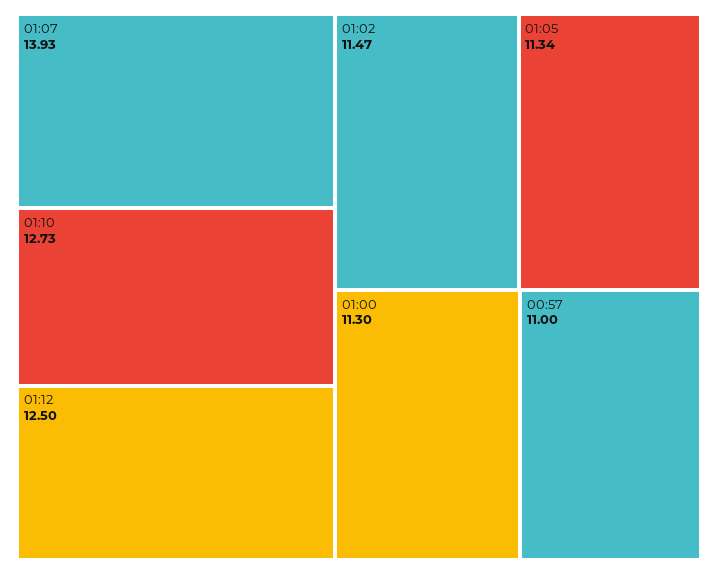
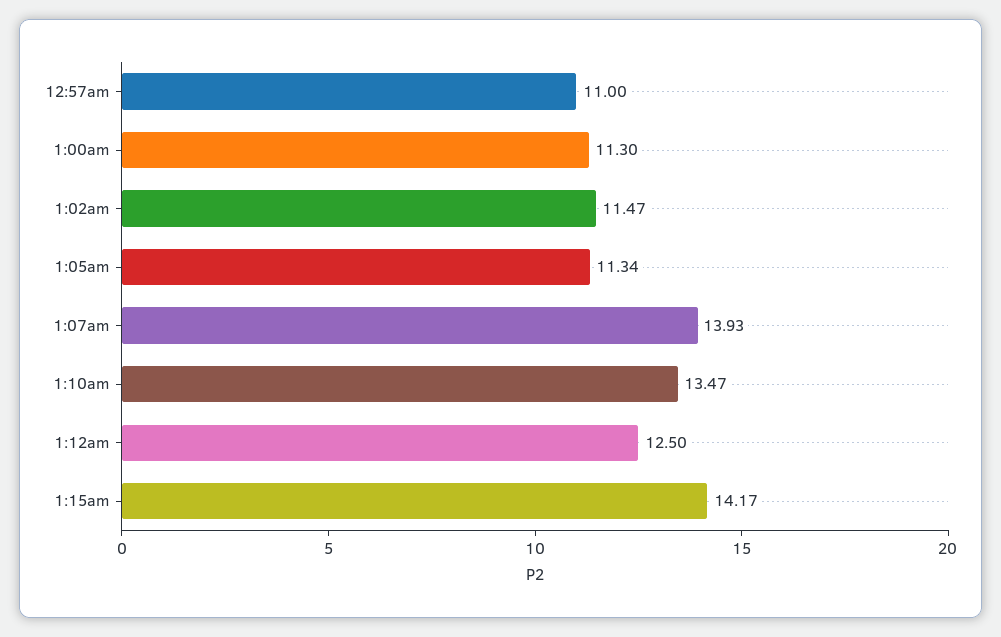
01:10: 12.73 -> 13.47
1:15am: none -> 14.17

